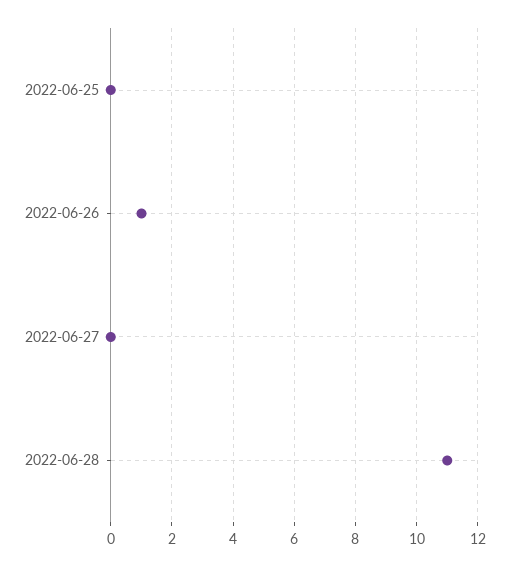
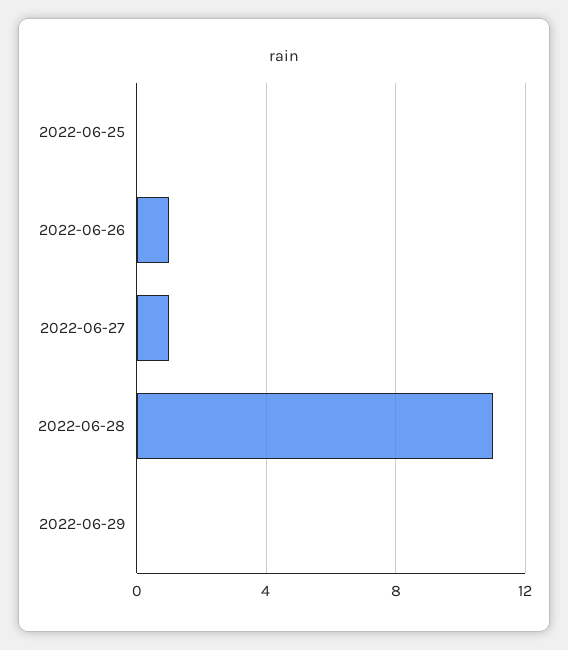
2022-06-27: 0 -> 1
2022-06-29: none -> 0

